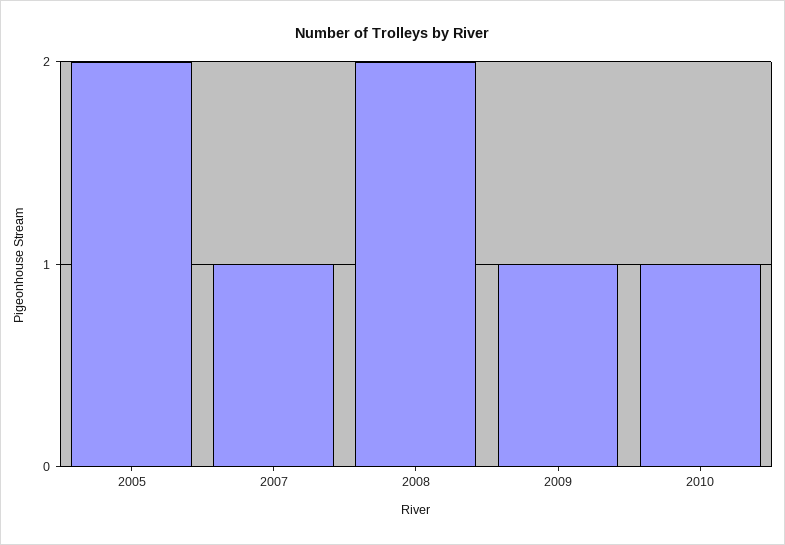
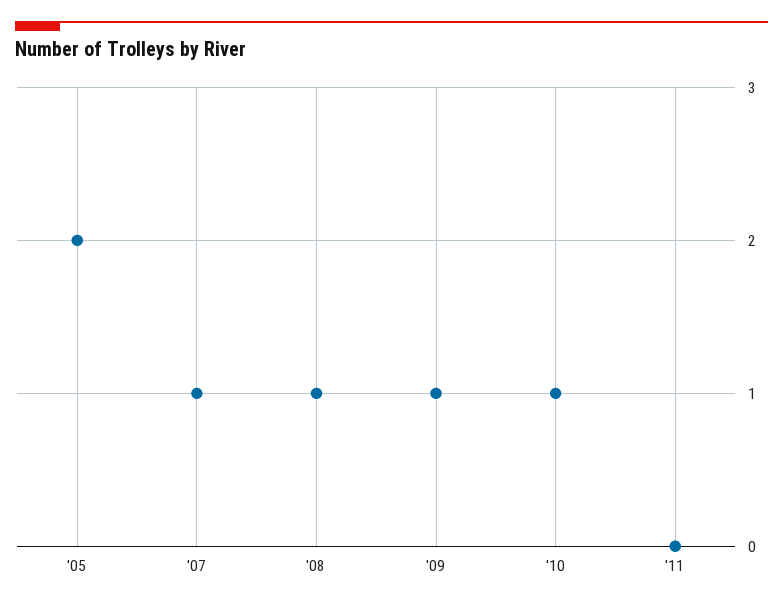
2008: 2 -> 1
'11: none -> 0

